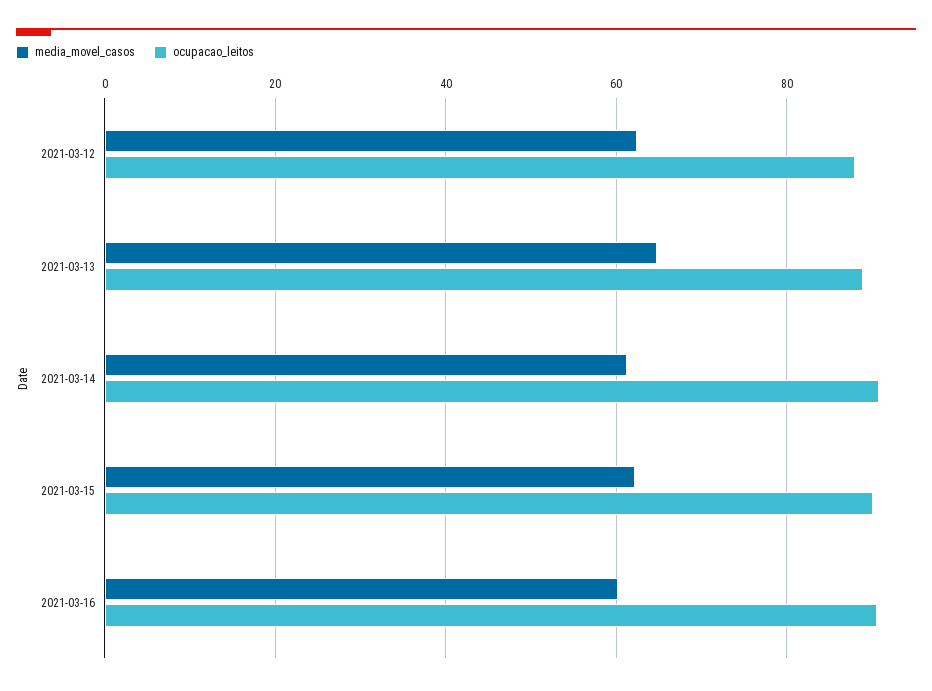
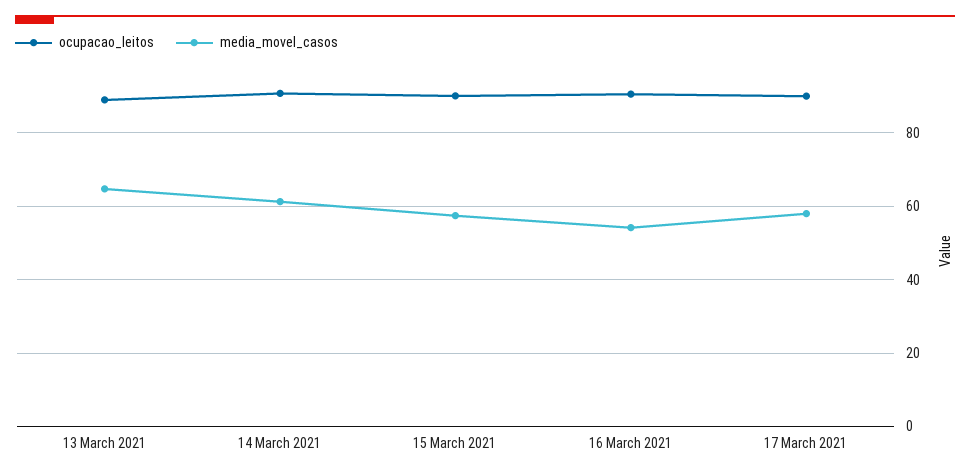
media_movel_casos, 2021-03-12: 62 -> none
ocupacao_leitos, 2021-03-12: 88 -> none
media_movel_casos, 2021-03-15: 62 -> 58
media_movel_casos, 2021-03-16: 60 -> 54
ocupacao_leitos, 17 March 2021: none -> 90
media_movel_casos, 17 March 2021: none -> 58

